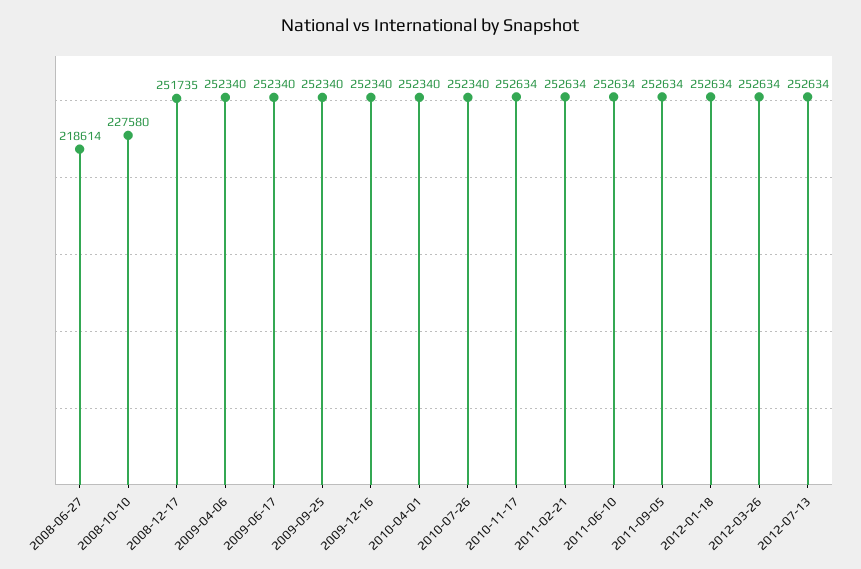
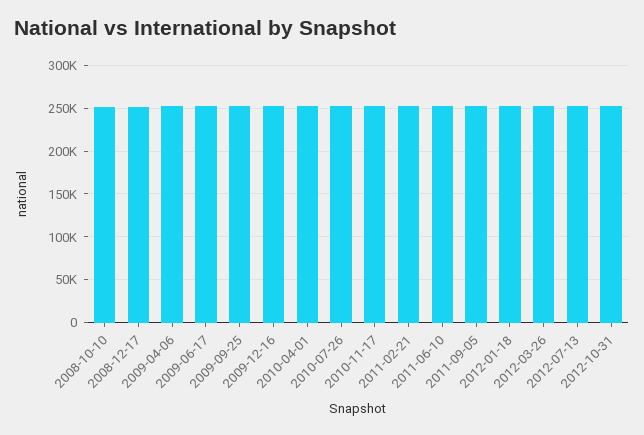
2008-06-27: 218614 -> none
2008-10-10: 227580 -> 250000
2012-10-31: none -> 250000

